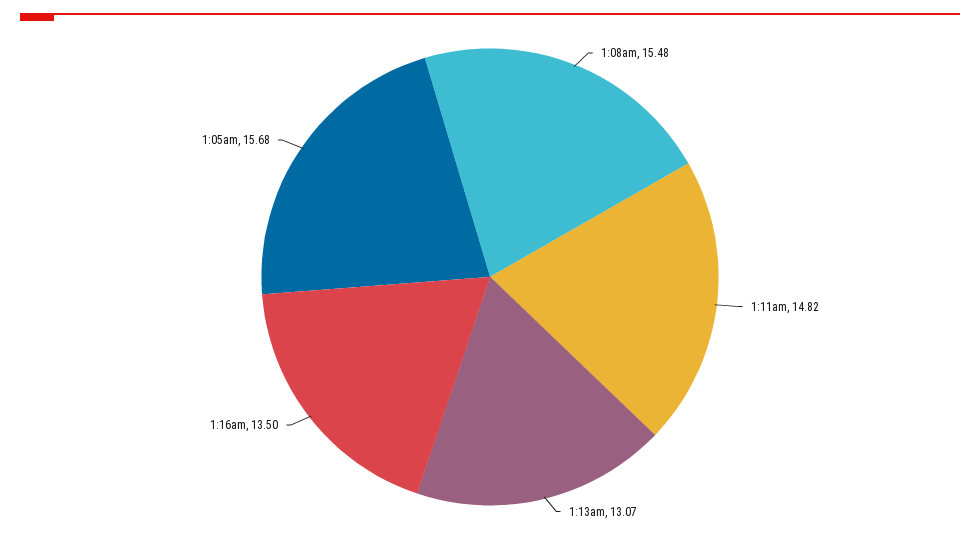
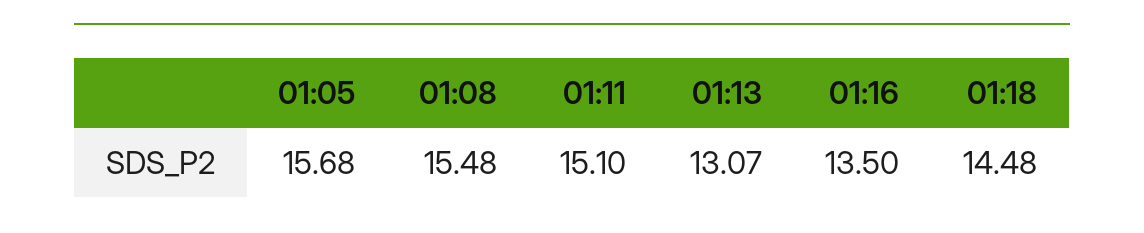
1:11am: 14.82 -> 15.1
01:18: none -> 14.48

